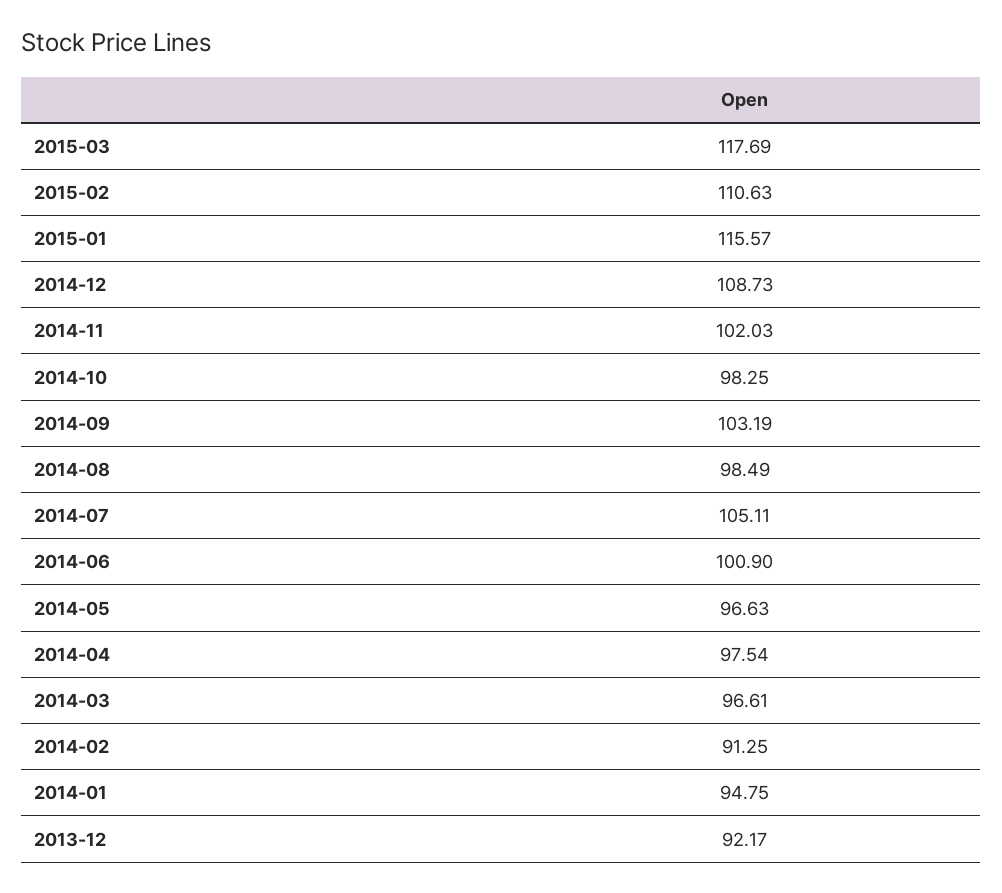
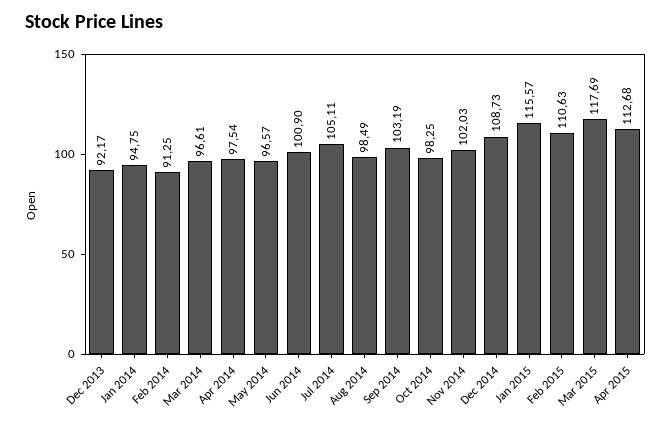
2014-05: 96.63 -> 96.57
Apr 2015: none -> 112.68

